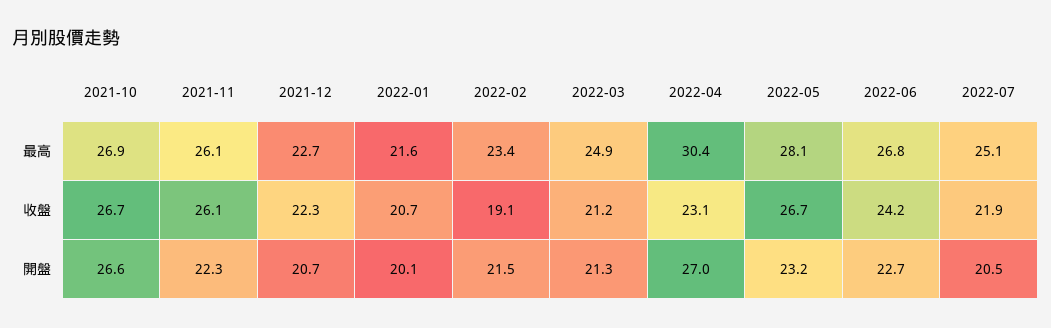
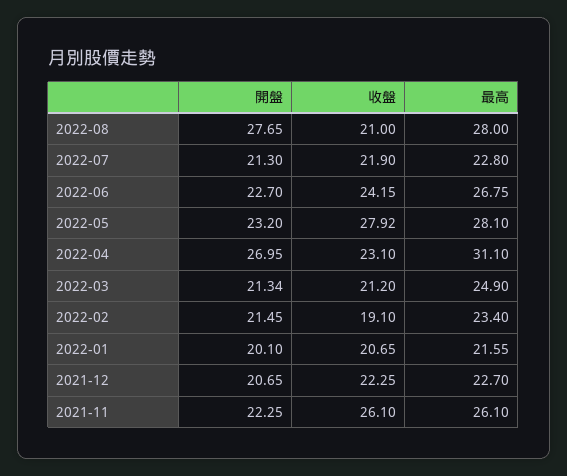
2021-10, 最高: 26.9 -> none
2022-04, 最高: 30.4 -> 31.1
2022-07, 最高: 25.1 -> 22.8
2021-10, 收盤: 26.7 -> none
2022-05, 收盤: 26.7 -> 27.92
2021-10, 開盤: 26.6 -> none
2022-07, 開盤: 20.5 -> 21.3
2022-08, 開盤: none -> 27.65
2022-08, 收盤: none -> 21
2022-08, 最高: none -> 28

